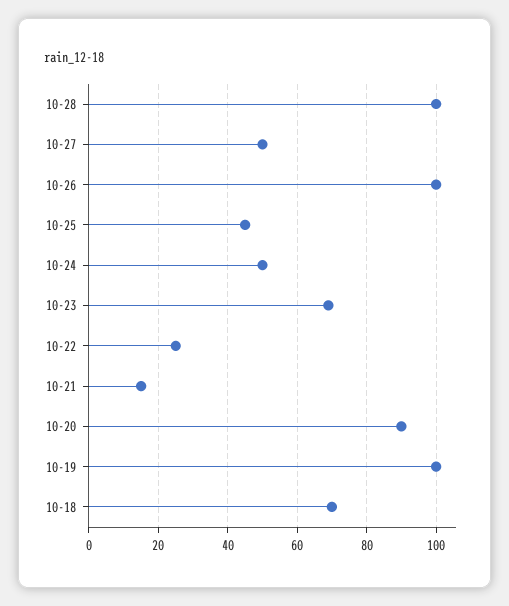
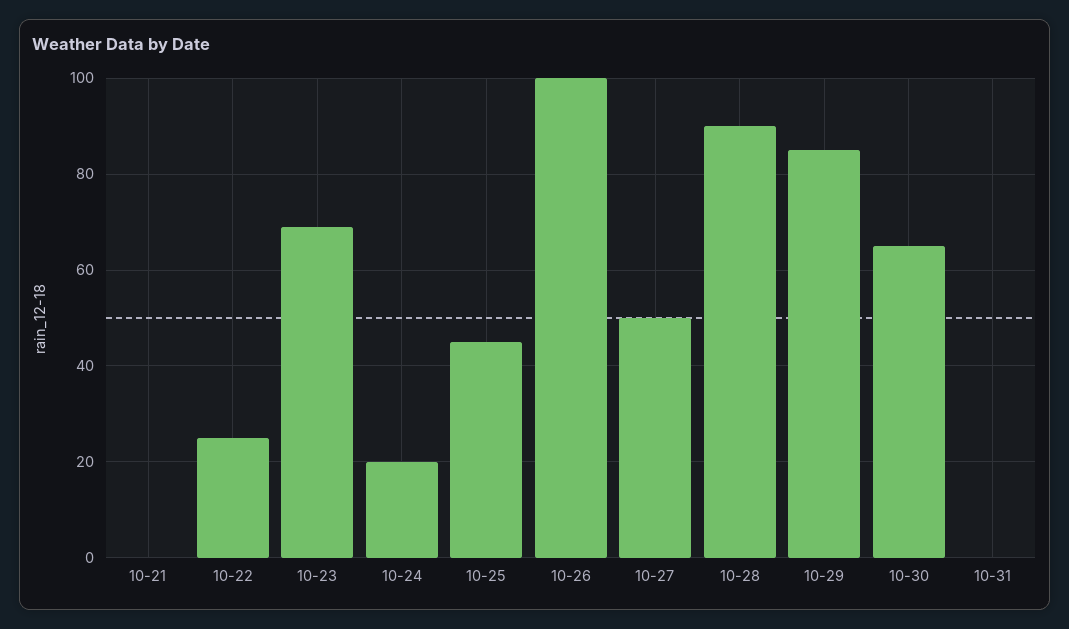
10-28: 100 -> 90
10-24: 50 -> 20
10-21: 15 -> 0
10-20: 90 -> none
10-19: 100 -> none
10-18: 70 -> none
10-29: none -> 85
10-30: none -> 65
10-31: none -> 0

